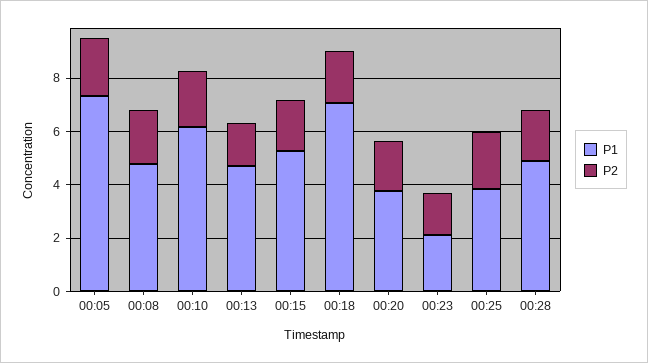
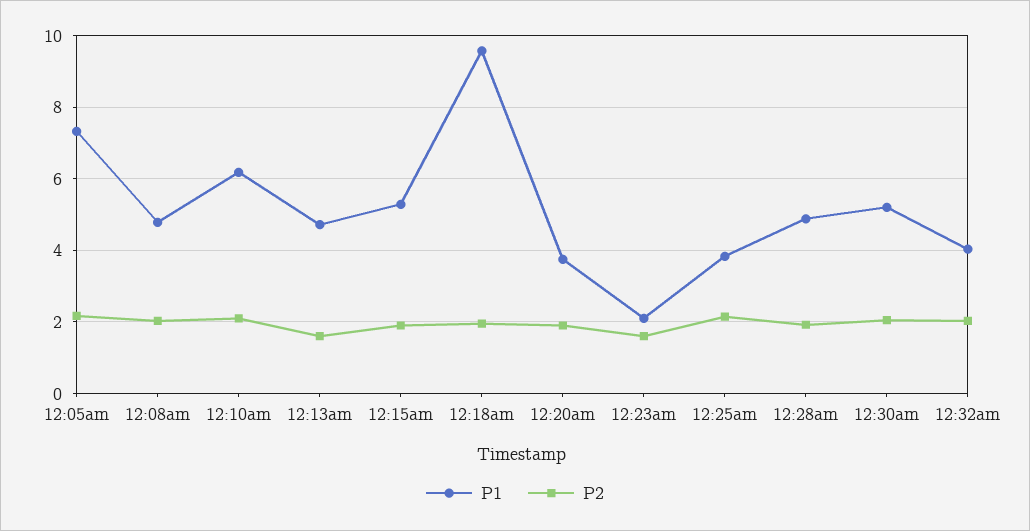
P1, 00:18: 7 -> 9.6
P1, 12:30am: none -> 5.2
P2, 12:30am: none -> 2
P1, 12:32am: none -> 4
P2, 12:32am: none -> 2

